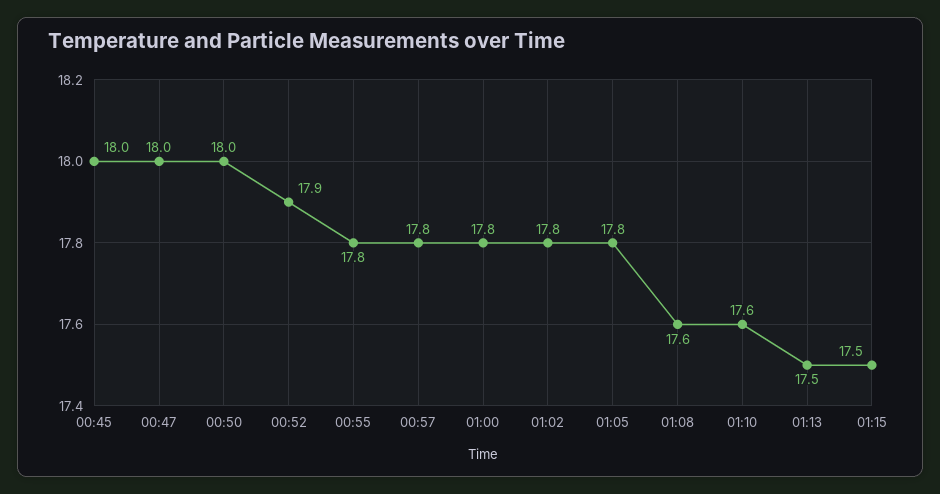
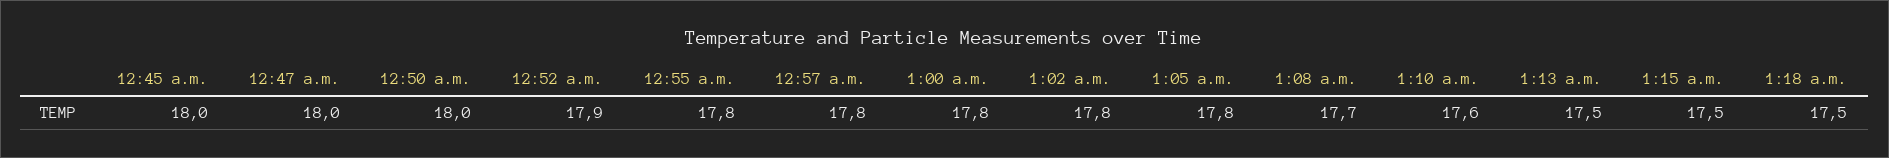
01:08: 17.6 -> 17.7
1:18 a.m.: none -> 17.5

